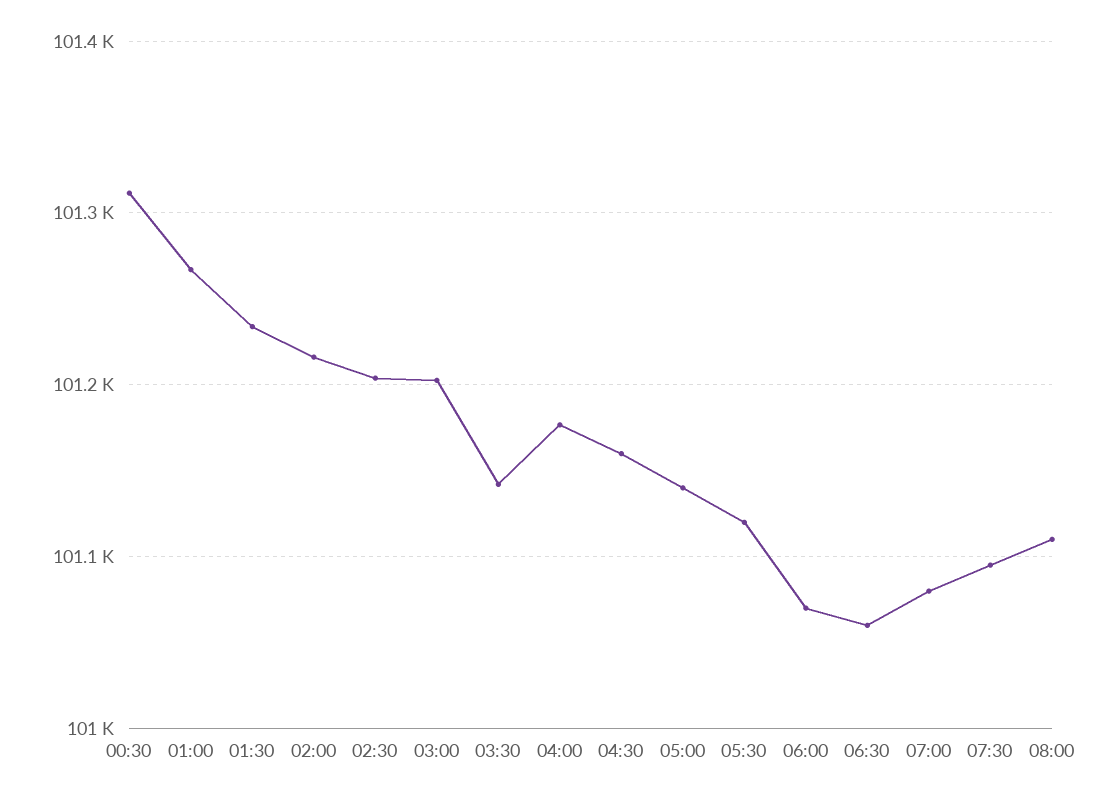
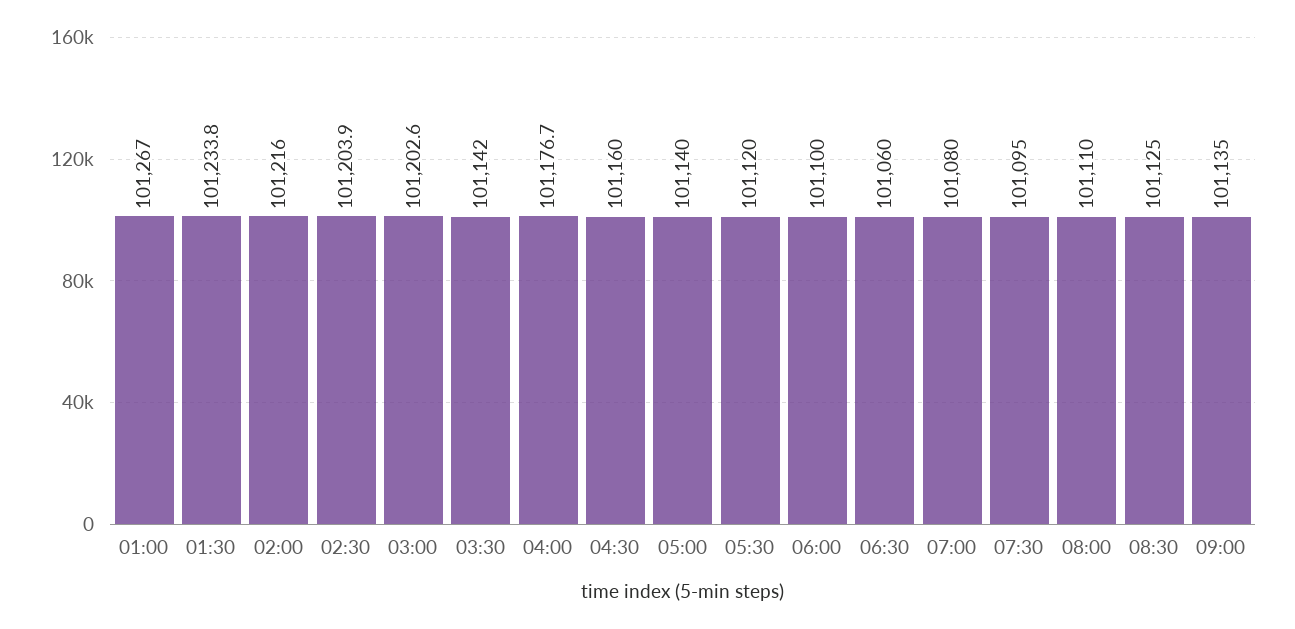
00:30: 101310 -> none
06:00: 101070 -> 101100
08:30: none -> 101125
09:00: none -> 101135

